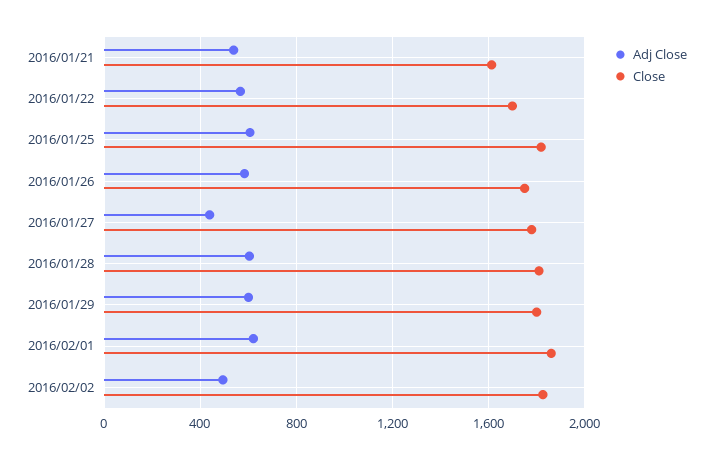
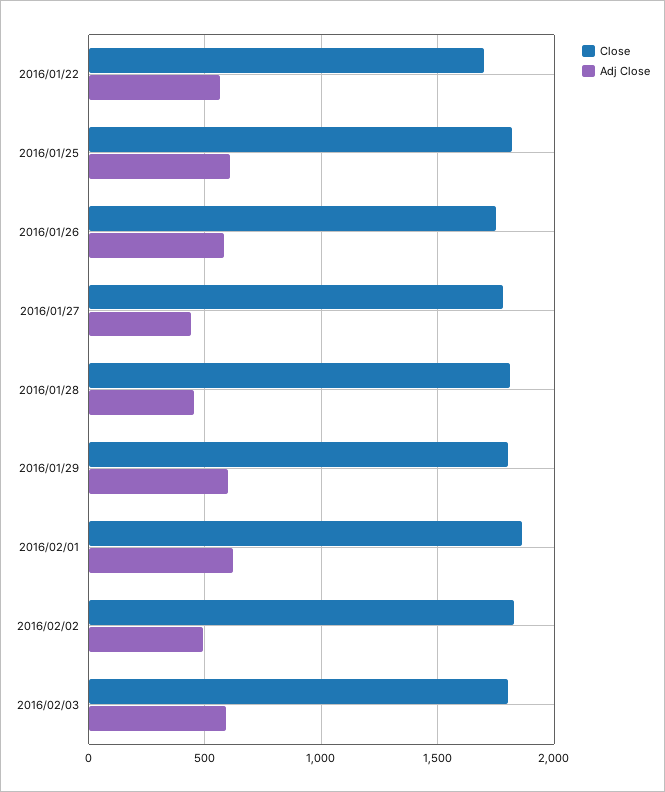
Adj Close, 2016/01/21: 550 -> none
Close, 2016/01/21: 1600 -> none
Adj Close, 2016/01/28: 600 -> 450
Close, 2016/02/03: none -> 1800
Adj Close, 2016/02/03: none -> 600

